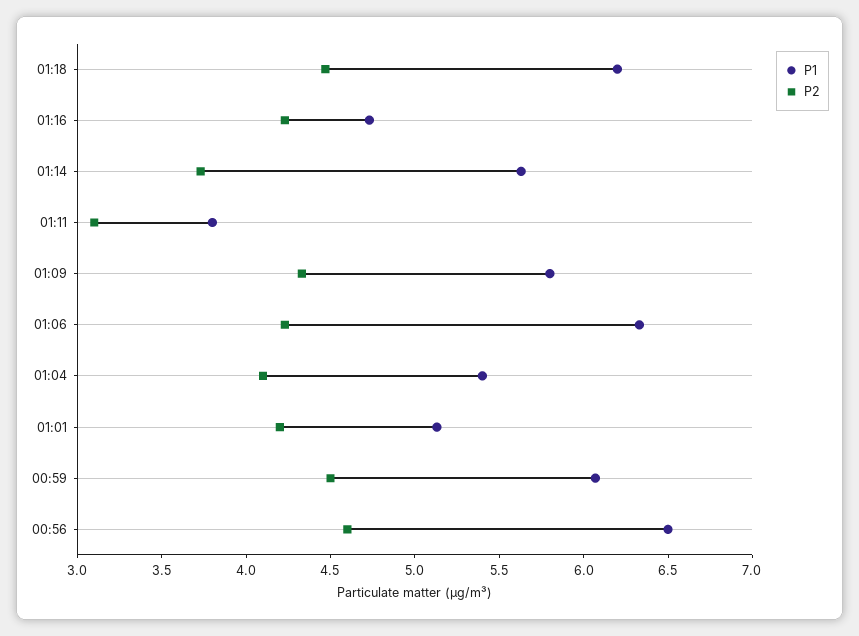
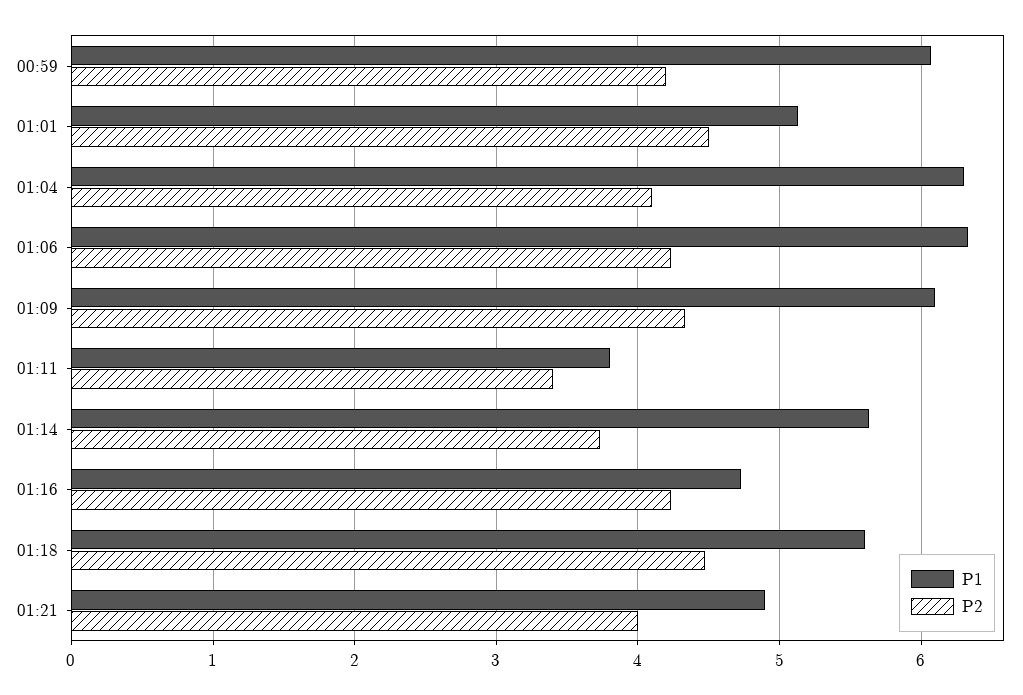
P1, 01:18: 6.2 -> 5.6
P2, 01:11: 3.1 -> 3.4
P1, 01:09: 5.8 -> 6.1
P1, 01:04: 5.4 -> 6.3
P2, 01:01: 4.2 -> 4.5
P2, 00:59: 4.5 -> 4.2
P1, 00:56: 6.5 -> none
P2, 00:56: 4.6 -> none
P1, 01:21: none -> 4.9
P2, 01:21: none -> 4

